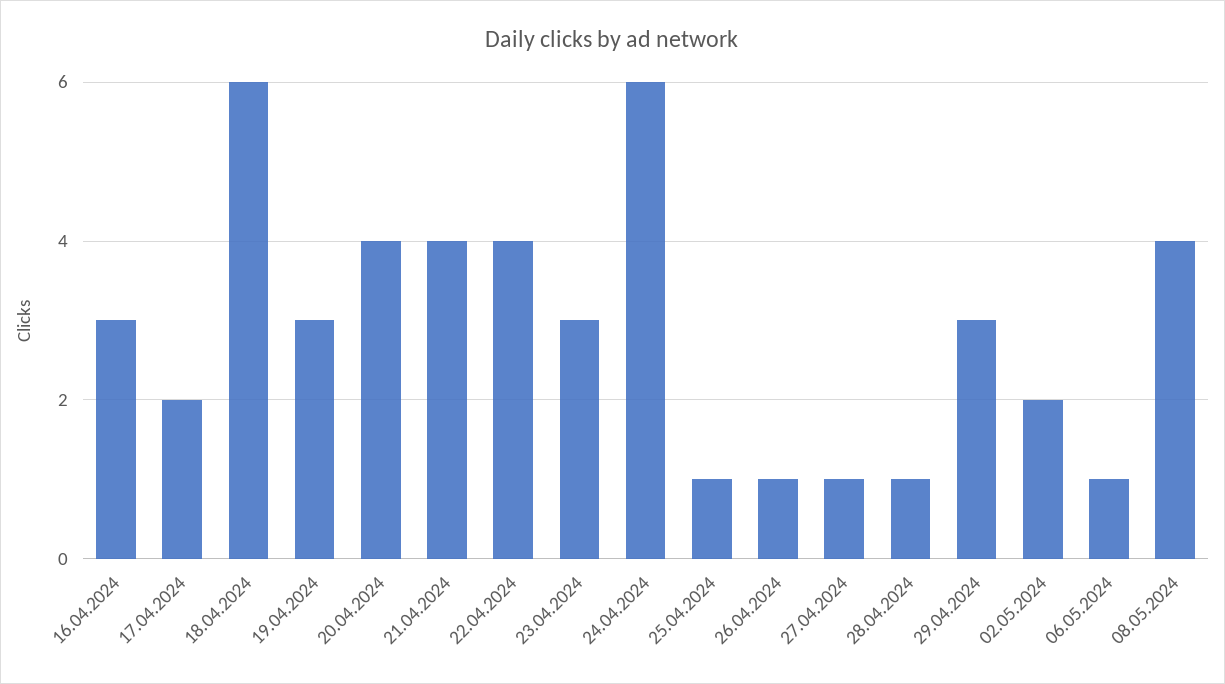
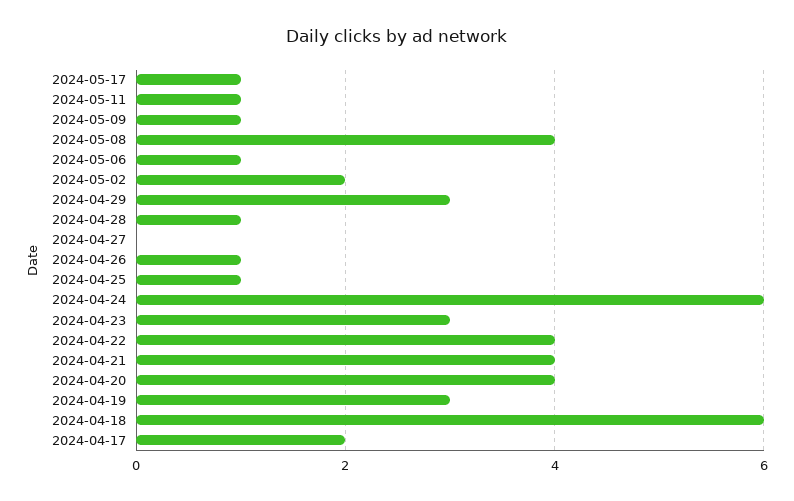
16.04.2024: 3 -> none
27.04.2024: 1 -> 0
2024-05-17: none -> 1
2024-05-11: none -> 1
2024-05-09: none -> 1

